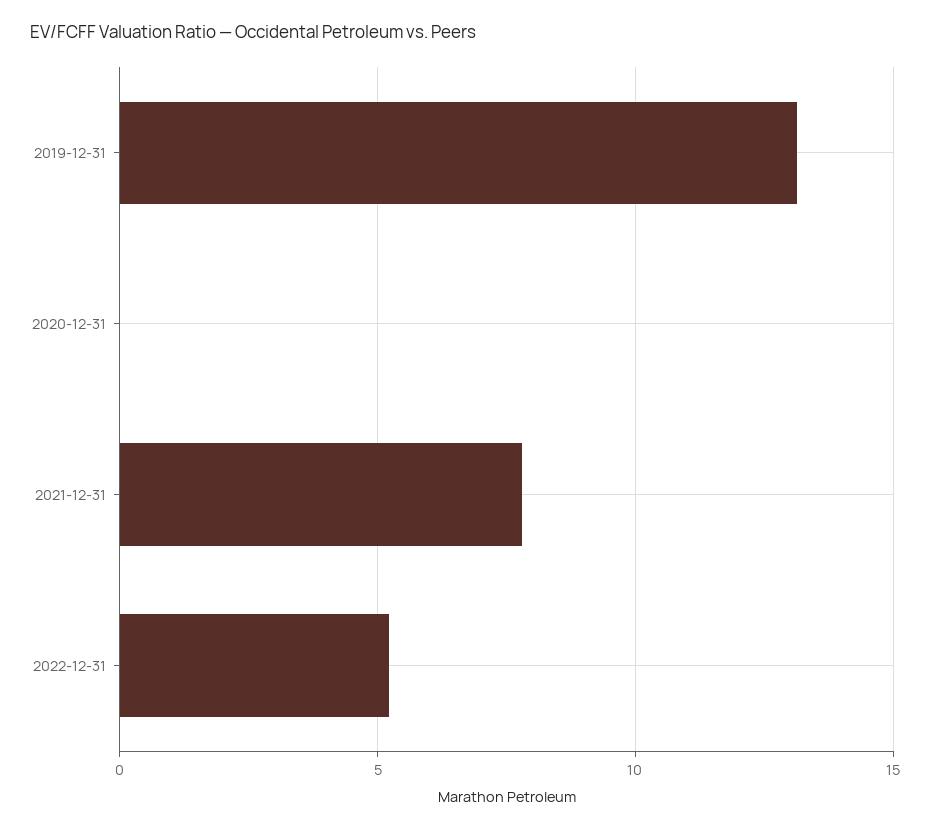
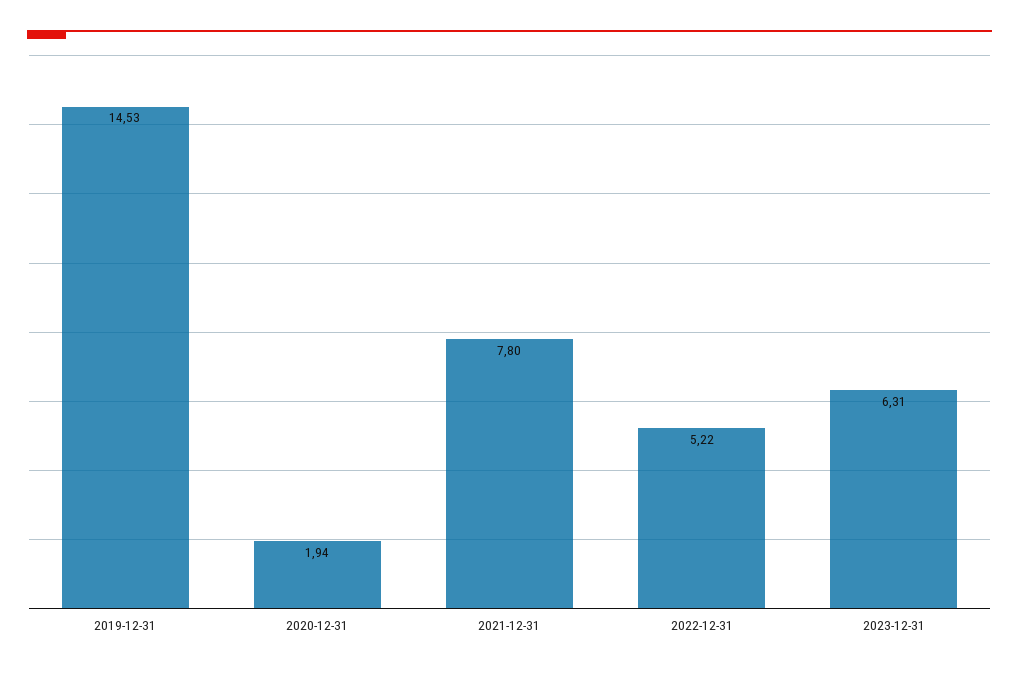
2019-12-31: 13 -> 14.53
2020-12-31: 0 -> 1.94
2023-12-31: none -> 6.31

